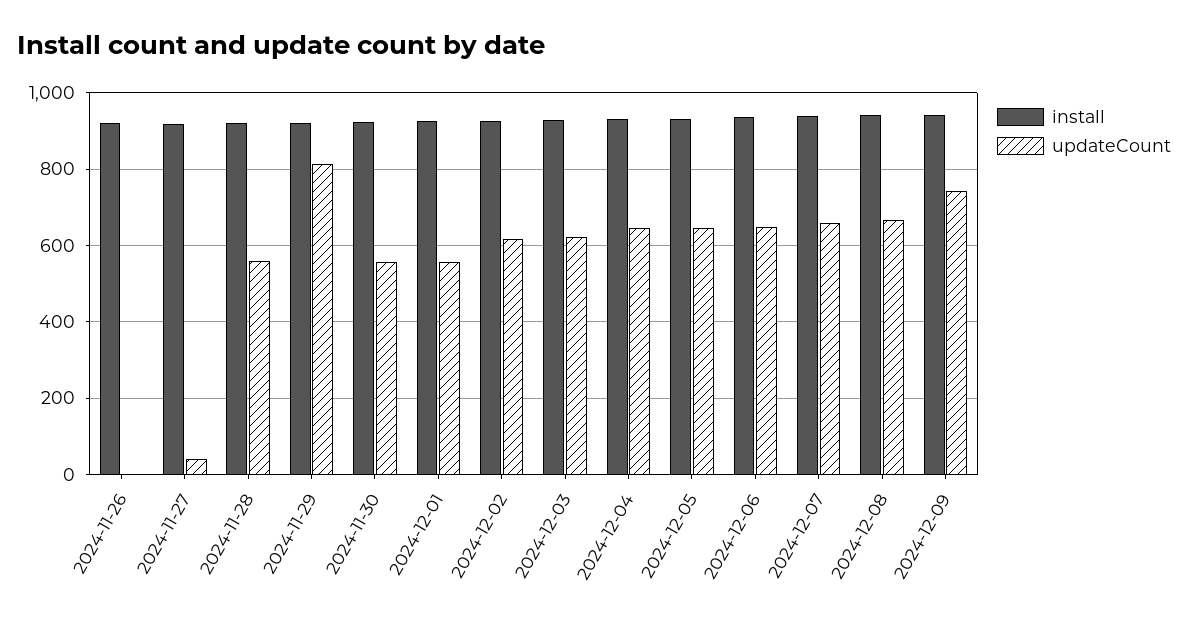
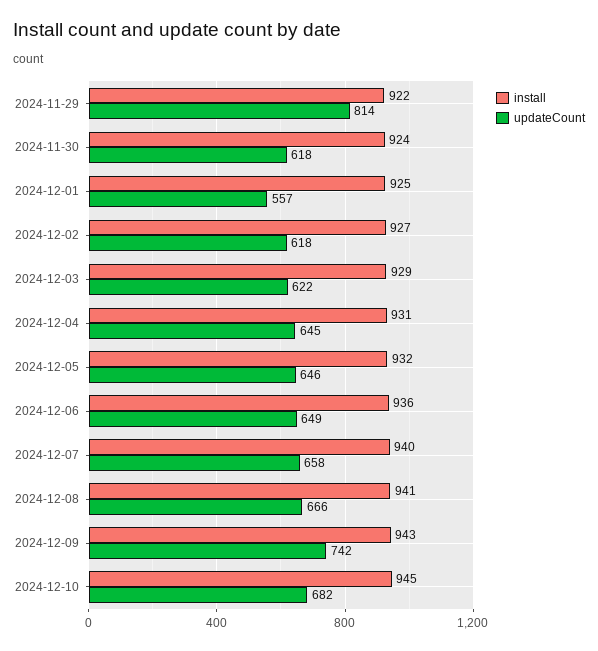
install, 2024-11-26: 920 -> none
updateCount, 2024-11-26: 0 -> none
install, 2024-11-27: 920 -> none
updateCount, 2024-11-27: 40 -> none
install, 2024-11-28: 920 -> none
updateCount, 2024-11-28: 560 -> none
updateCount, 2024-11-30: 560 -> 618
install, 2024-12-10: none -> 945
updateCount, 2024-12-10: none -> 682

